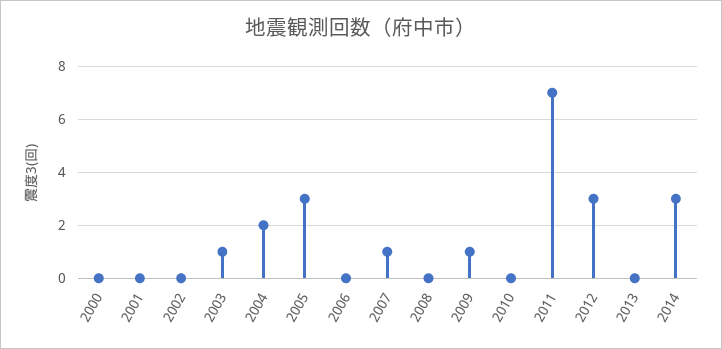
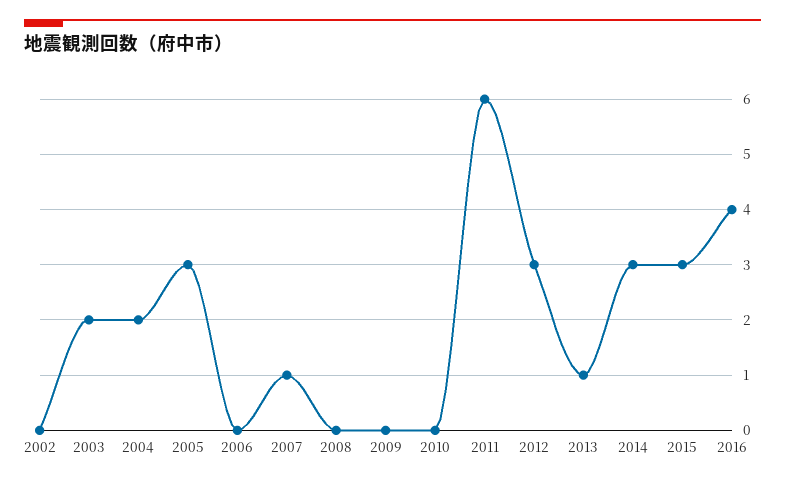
2000: 0 -> none
2001: 0 -> none
2003: 1 -> 2
2009: 1 -> 0
2011: 7 -> 6
2013: 0 -> 1
2015: none -> 3
2016: none -> 4

